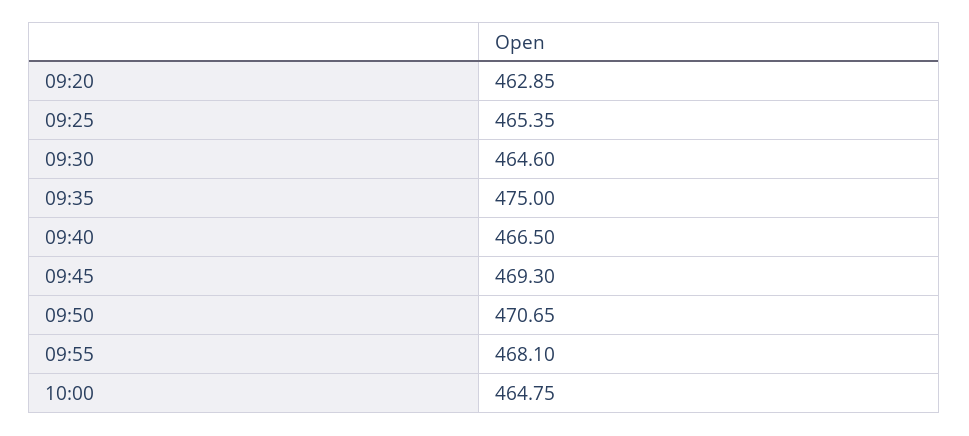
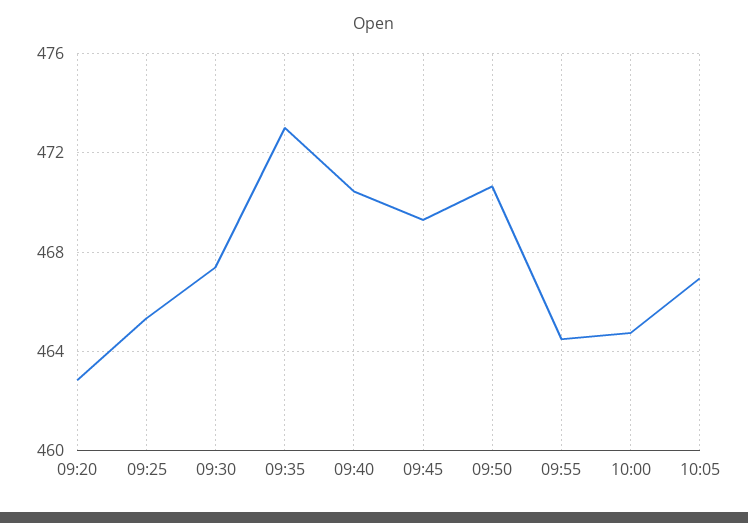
09:30: 464.6 -> 467.5
09:35: 475 -> 473
09:40: 466.5 -> 470.5
09:55: 468.1 -> 464.5
10:05: none -> 467

